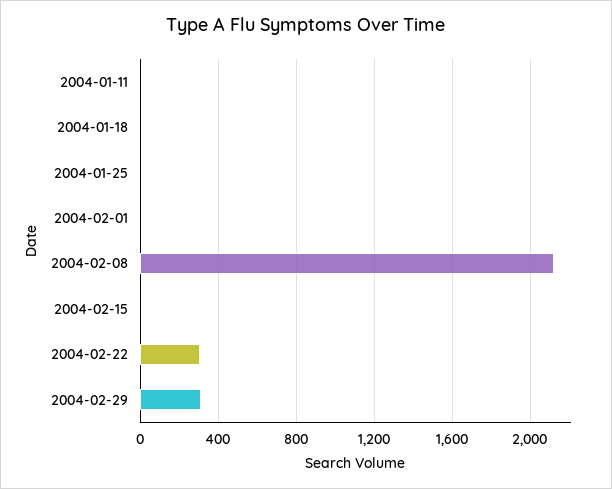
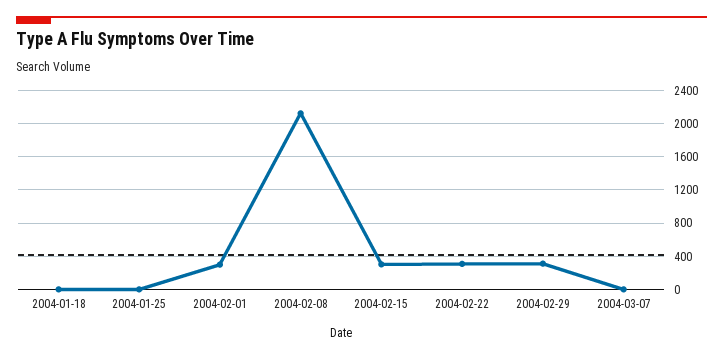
2004-01-11: 0 -> none
2004-02-01: 0 -> 300
2004-02-15: 0 -> 300
2004-03-07: none -> 0

